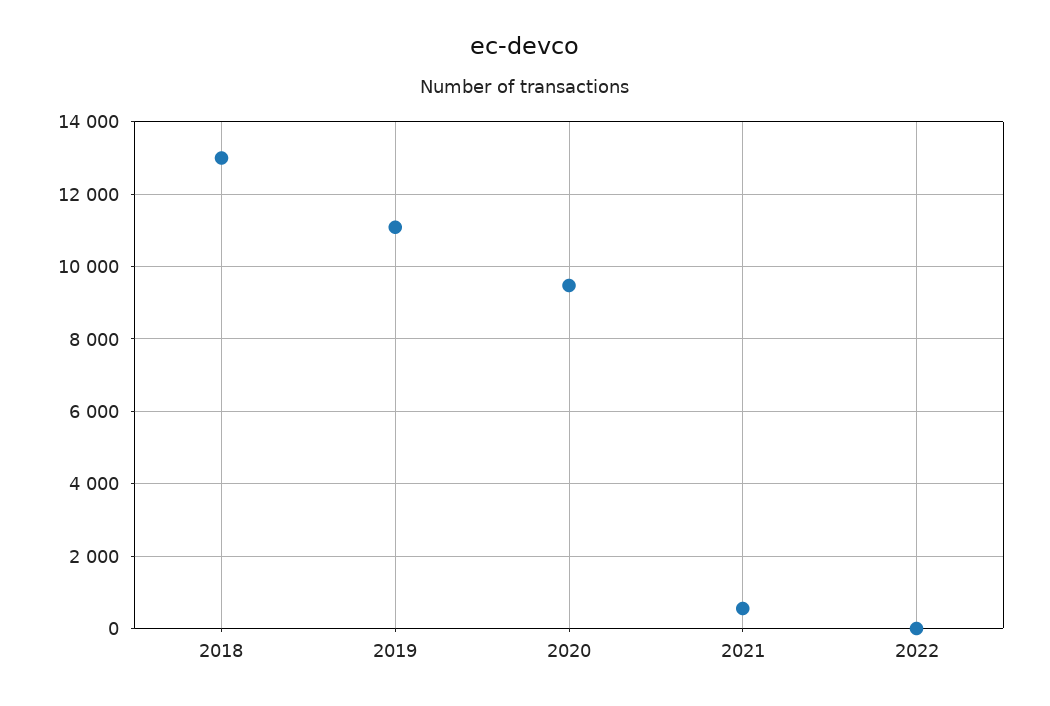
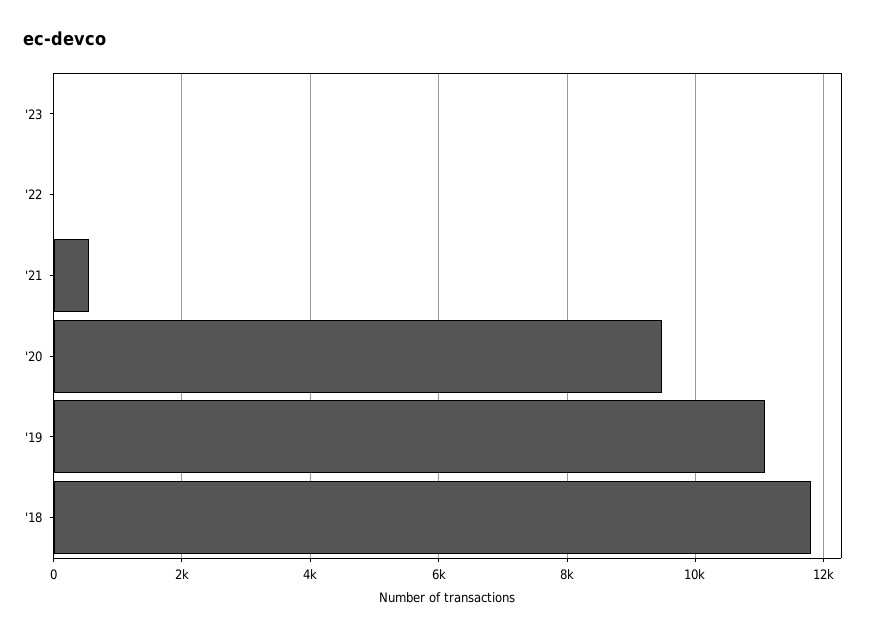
2018: 13000 -> 11800
'23: none -> 0

